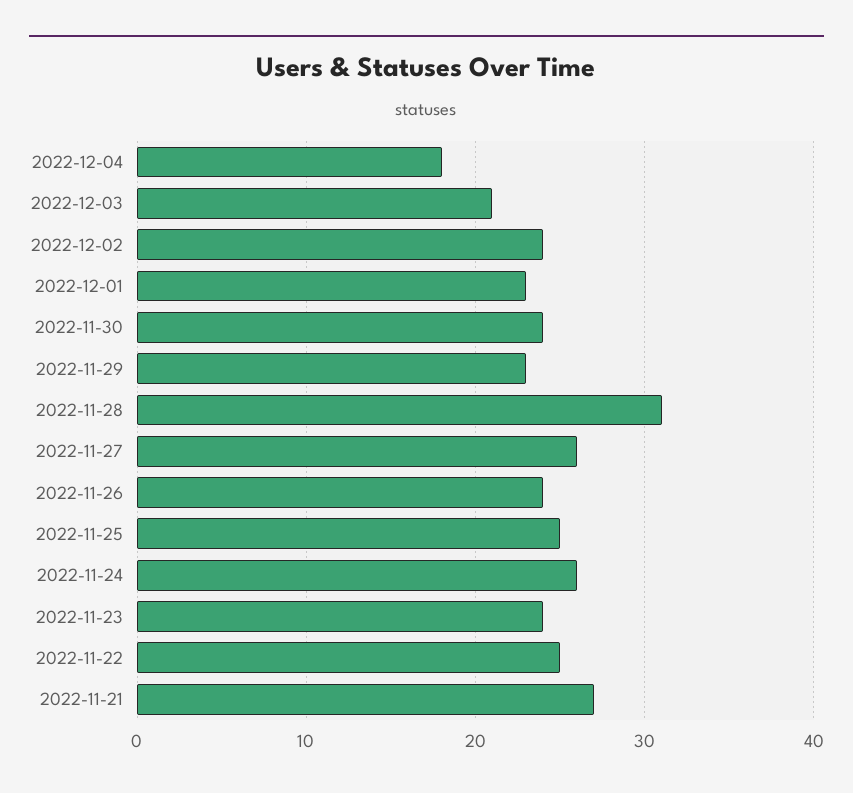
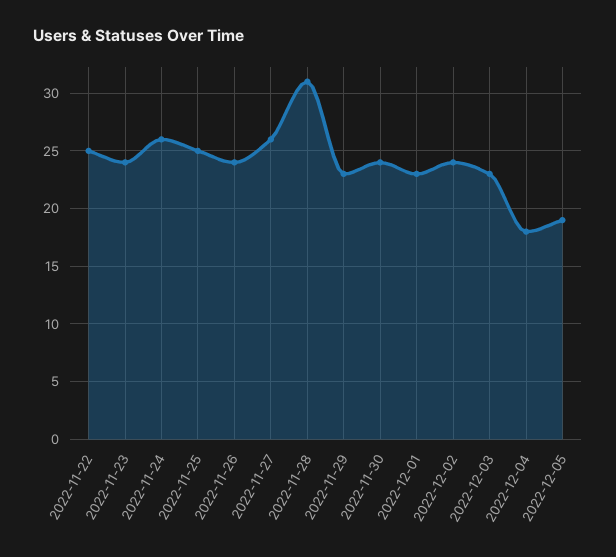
2022-12-03: 21 -> 23
2022-11-21: 27 -> none
2022-12-05: none -> 19

